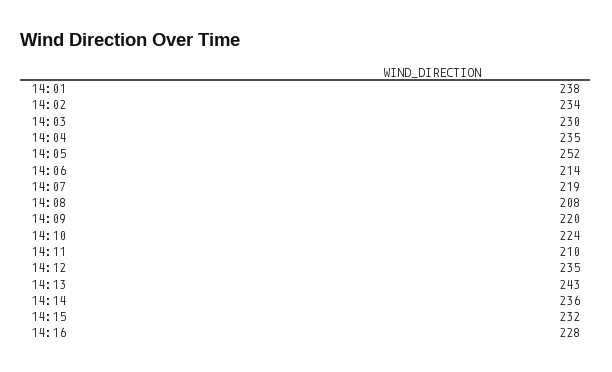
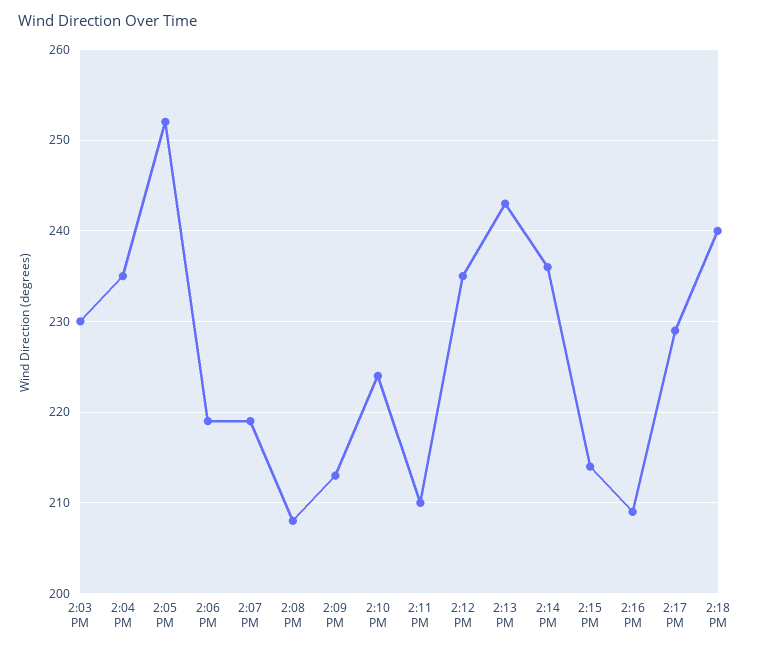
14:01: 238 -> none
14:02: 234 -> none
14:06: 214 -> 219
14:09: 220 -> 213
14:15: 232 -> 214
14:16: 228 -> 209
2:17 PM: none -> 229
2:18 PM: none -> 240

